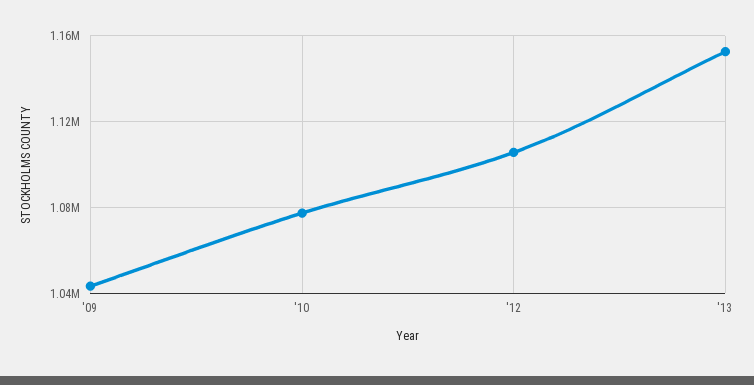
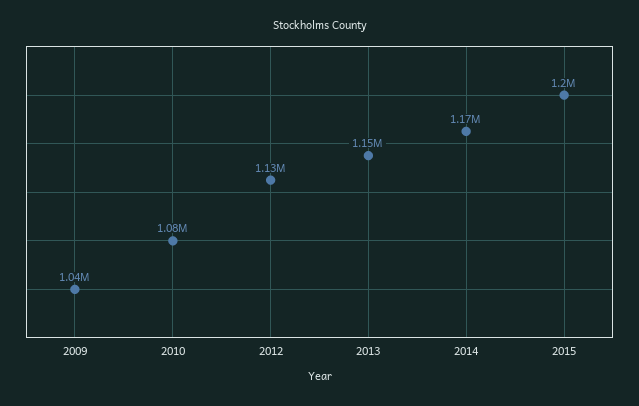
'12: 1105000 -> 1130000
2014: none -> 1170000
2015: none -> 1200000

